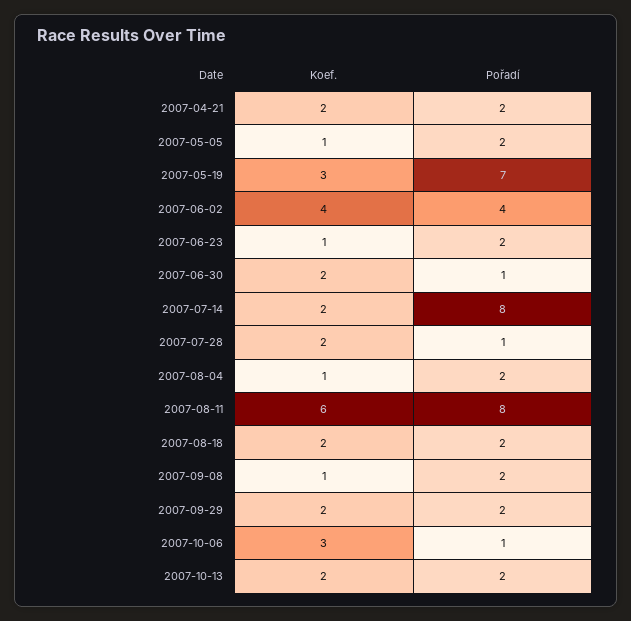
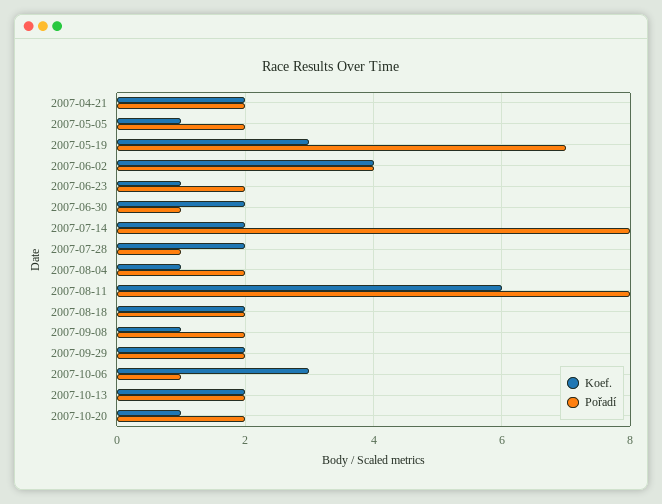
Koef., 2007-10-20: none -> 1
Pořadí, 2007-10-20: none -> 2

